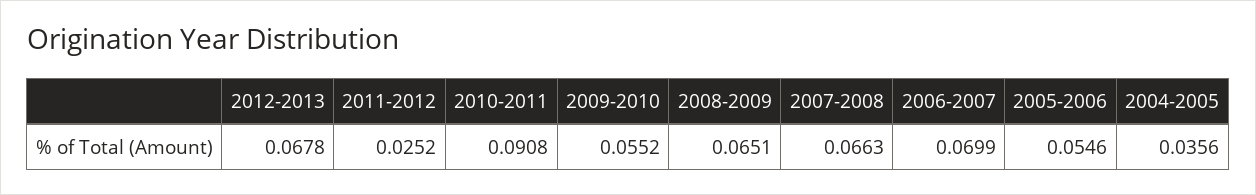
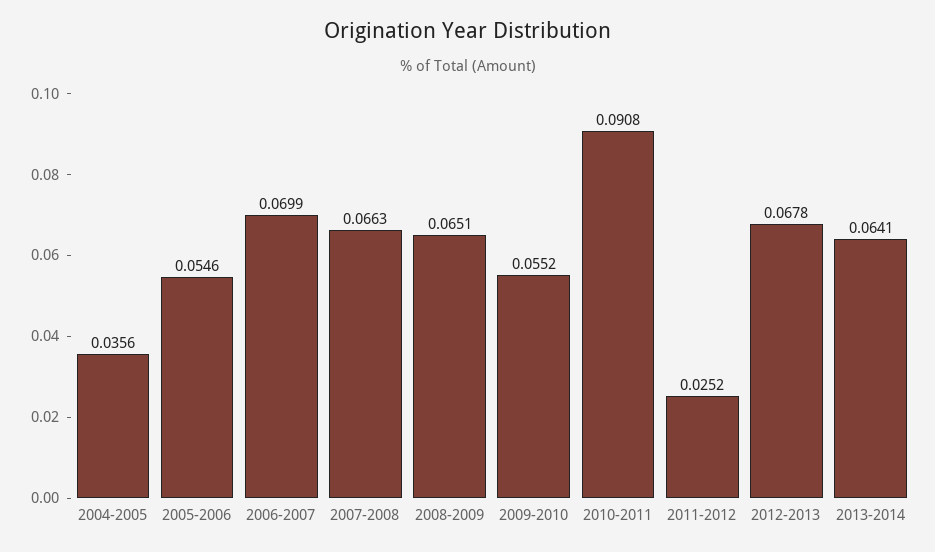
2013-2014: none -> 0.0641

